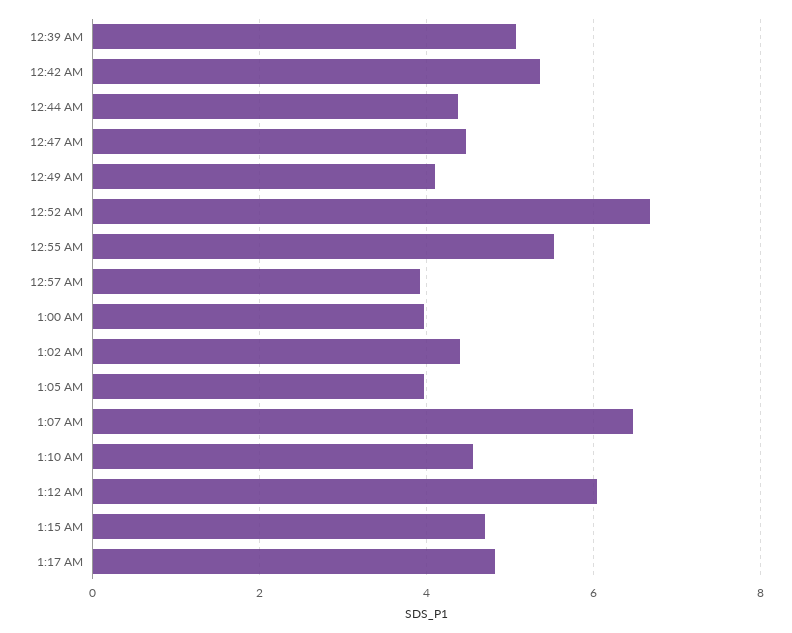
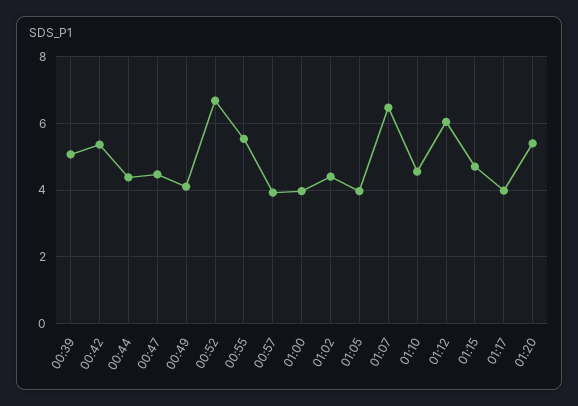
1:17 AM: 4.8 -> 4
01:20: none -> 5.4

